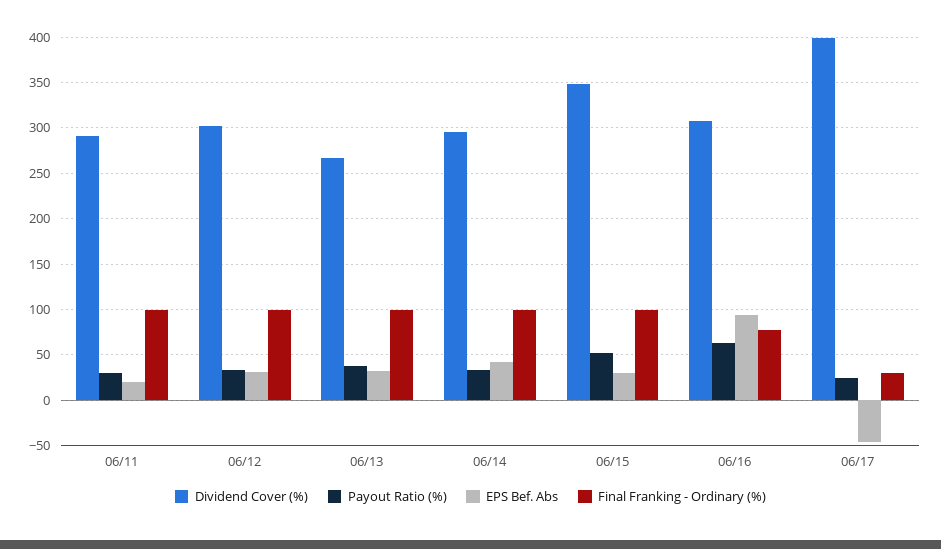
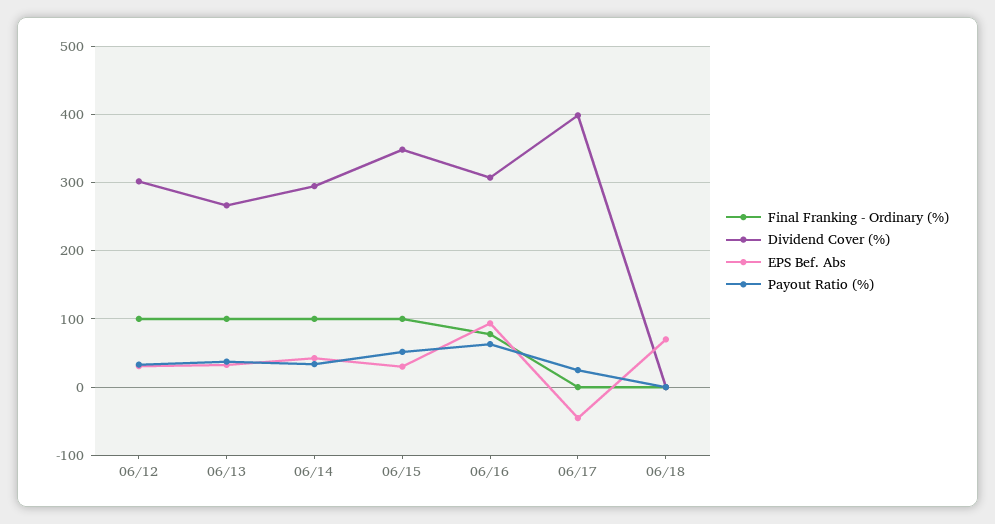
Dividend Cover (%), 06/11: 290 -> none
Payout Ratio (%), 06/11: 30 -> none
EPS Bef. Abs, 06/11: 20 -> none
Final Franking - Ordinary (%), 06/11: 100 -> none
Final Franking - Ordinary (%), 06/17: 30 -> 0
Final Franking - Ordinary (%), 06/18: none -> 0
Dividend Cover (%), 06/18: none -> 0
EPS Bef. Abs, 06/18: none -> 70
Payout Ratio (%), 06/18: none -> 0

